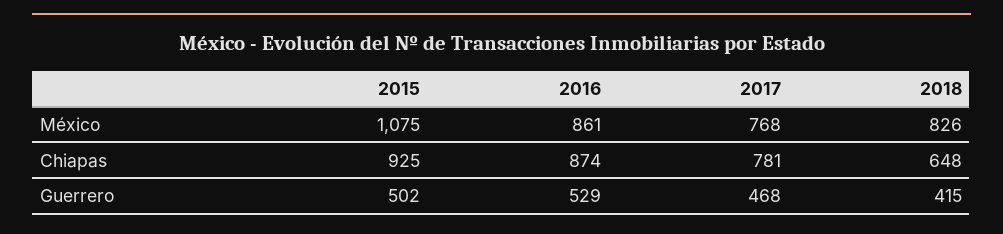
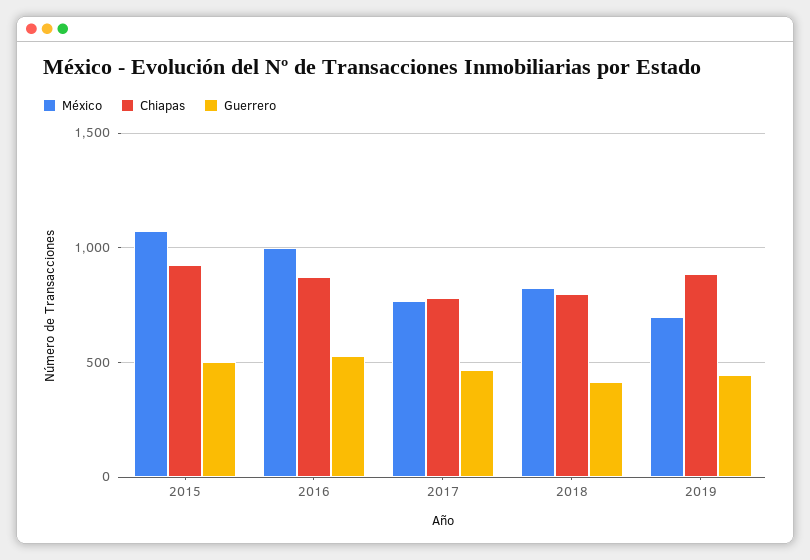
México, 2016: 861 -> 1000
Chiapas, 2018: 648 -> 800
México, 2019: none -> 700
Chiapas, 2019: none -> 900
Guerrero, 2019: none -> 450

